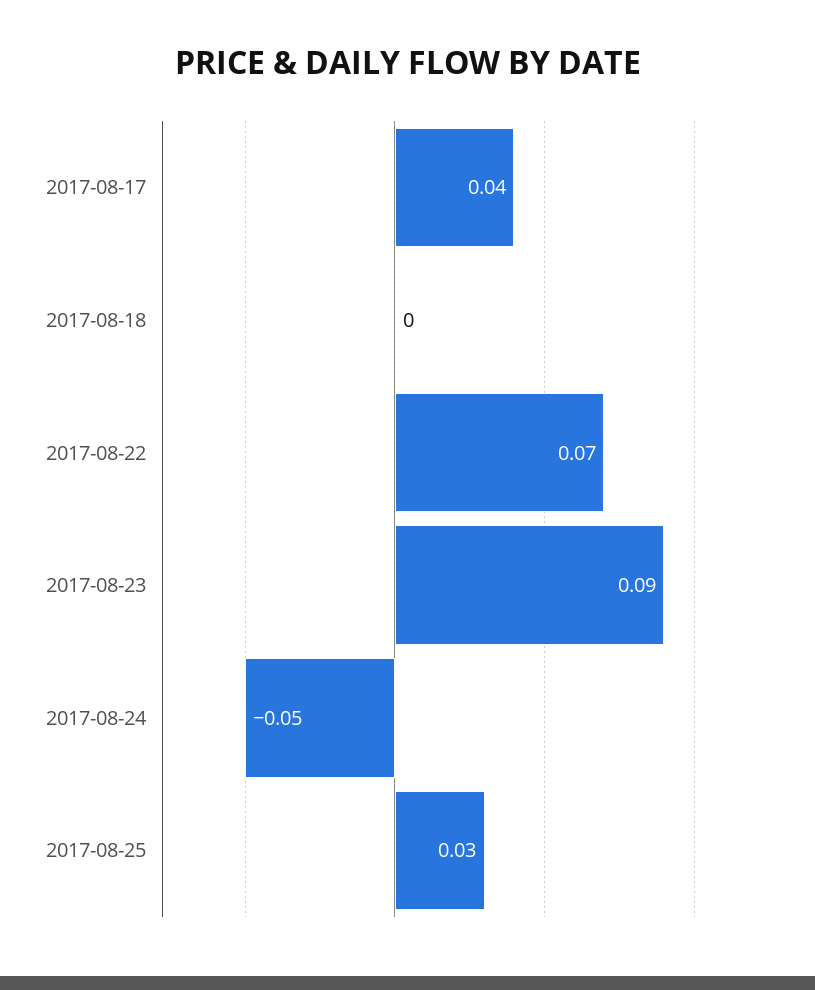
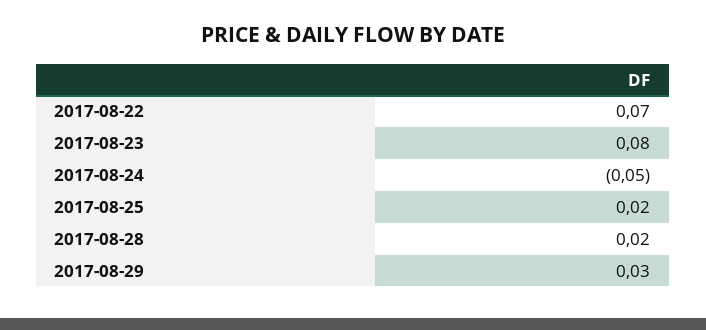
2017-08-17: 0.04 -> none
2017-08-18: 0 -> none
2017-08-23: 0.09 -> 0.08
2017-08-25: 0.03 -> 0.02
2017-08-28: none -> 0.02
2017-08-29: none -> 0.03

